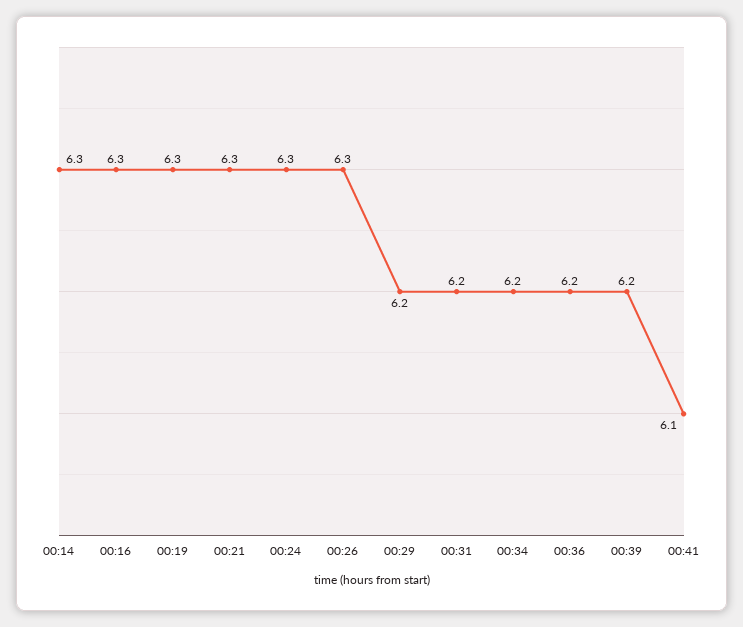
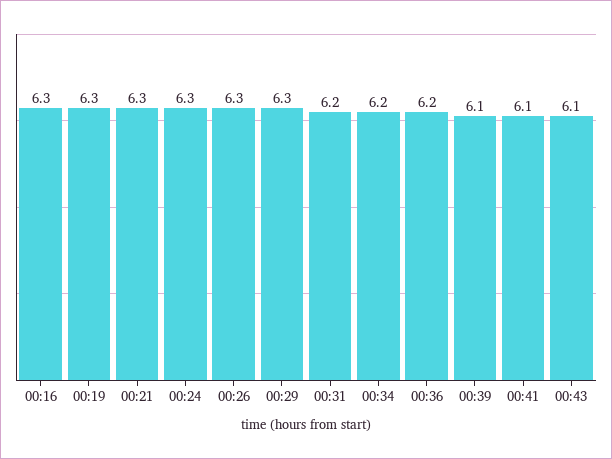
00:14: 6.3 -> none
00:29: 6.2 -> 6.3
00:39: 6.2 -> 6.1
00:43: none -> 6.1

